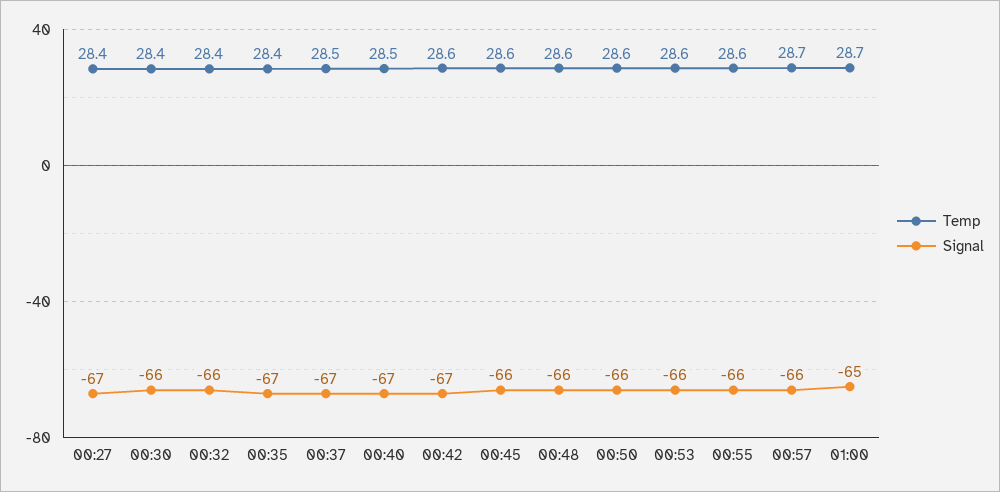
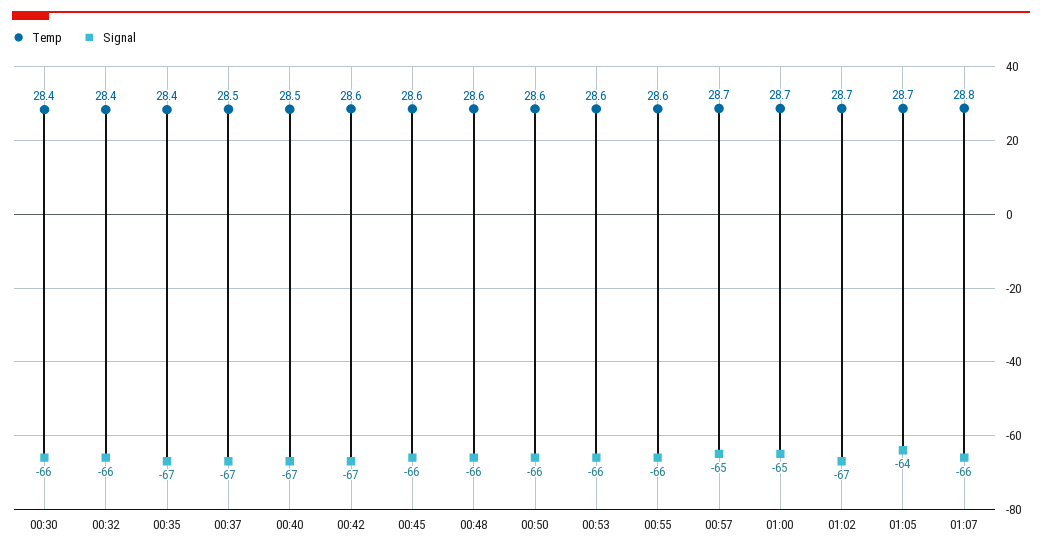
Temp, 00:27: 28.4 -> none
Signal, 00:27: -67 -> none
Signal, 00:57: -66 -> -65
Temp, 01:02: none -> 28.7
Signal, 01:02: none -> -67
Temp, 01:05: none -> 28.7
Signal, 01:05: none -> -64
Temp, 01:07: none -> 28.8
Signal, 01:07: none -> -66

